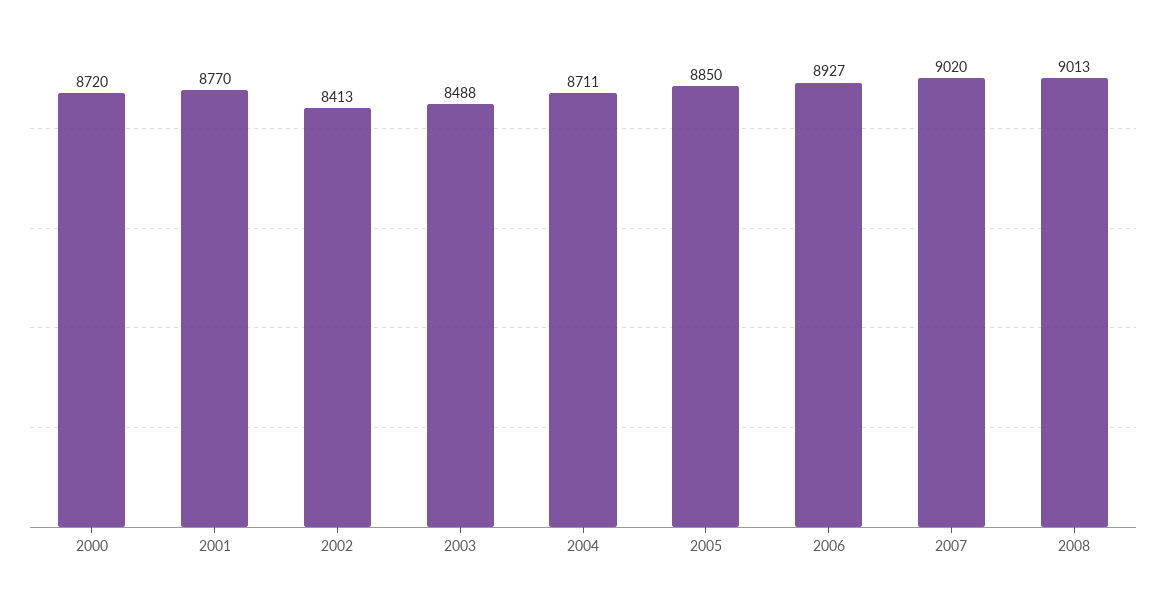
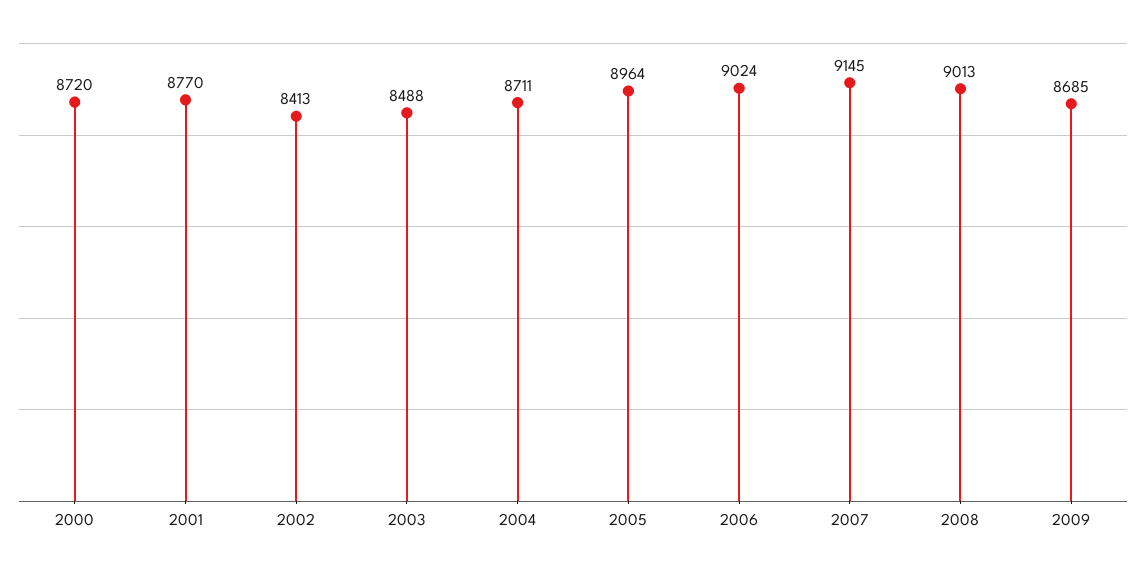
2005: 8850 -> 8964
2006: 8927 -> 9024
2007: 9020 -> 9145
2009: none -> 8685

